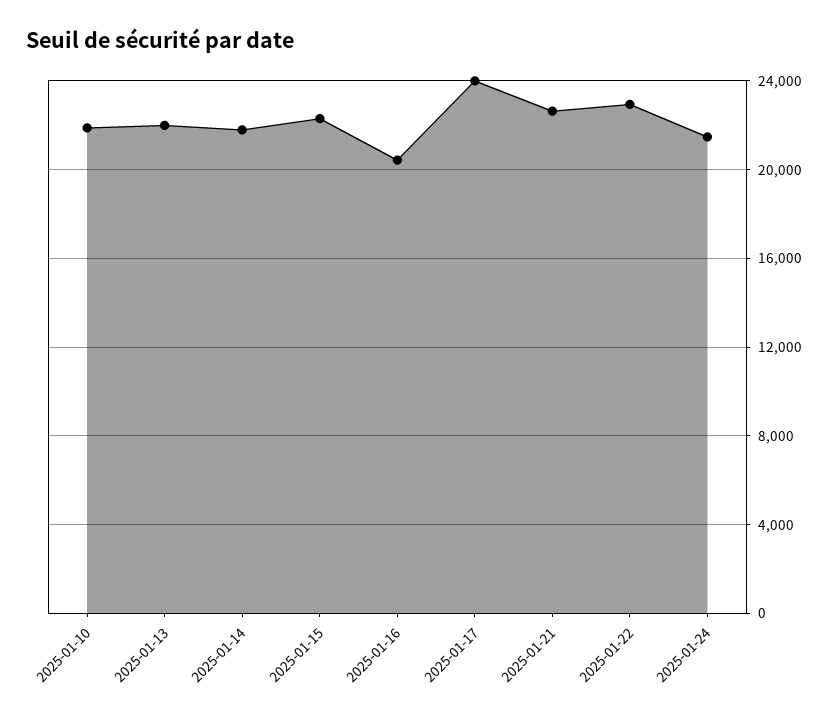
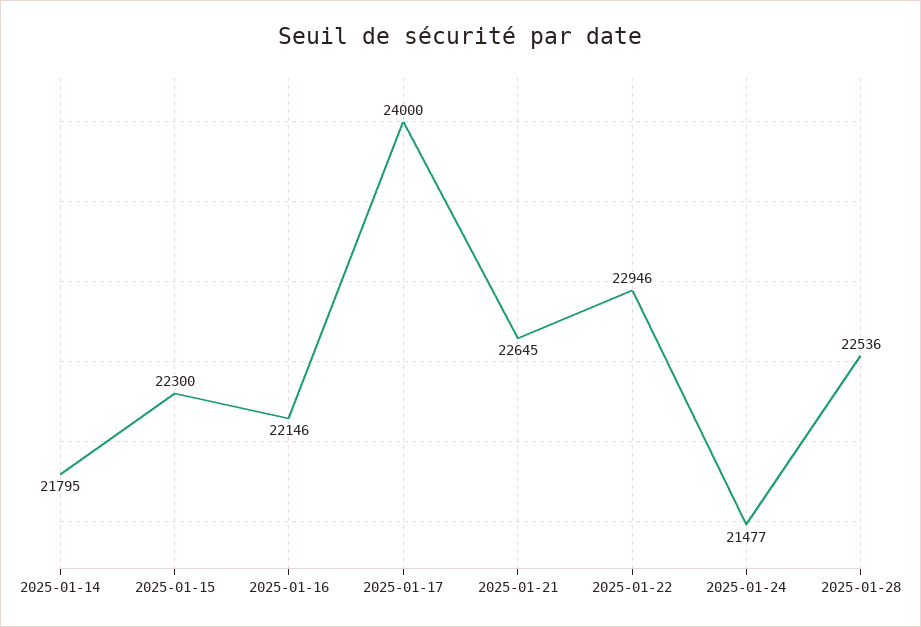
2025-01-10: 22000 -> none
2025-01-13: 22000 -> none
2025-01-16: 20500 -> 22146
2025-01-28: none -> 22536

